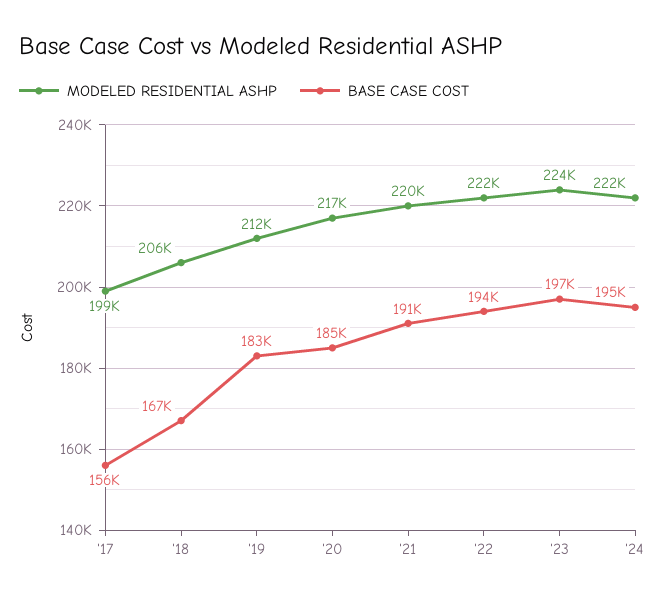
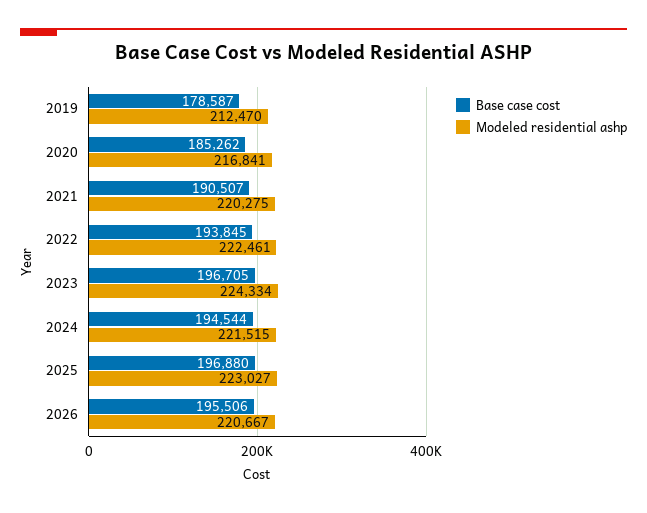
MODELED RESIDENTIAL ASHP, '17: 199000 -> none
BASE CASE COST, '17: 156000 -> none
MODELED RESIDENTIAL ASHP, '18: 206000 -> none
BASE CASE COST, '18: 167000 -> none
BASE CASE COST, '19: 183000 -> 178587
BASE CASE COST, 2025: none -> 196880
MODELED RESIDENTIAL ASHP, 2025: none -> 223027
BASE CASE COST, 2026: none -> 195506
MODELED RESIDENTIAL ASHP, 2026: none -> 220667

